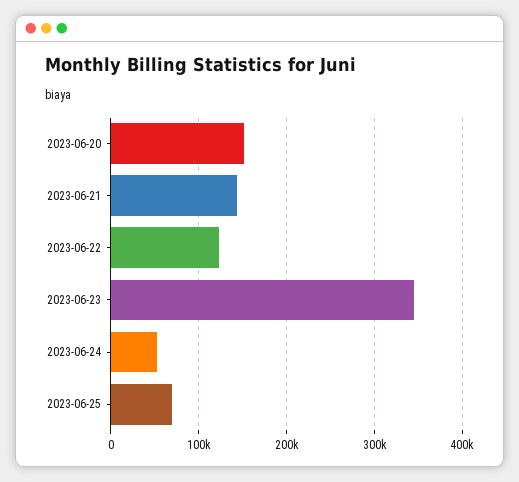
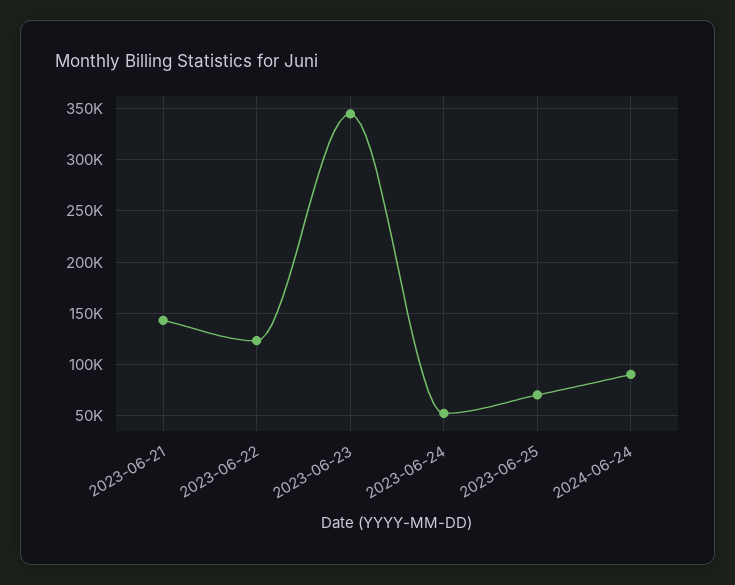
2023-06-20: 150000 -> none
2024-06-24: none -> 90000

